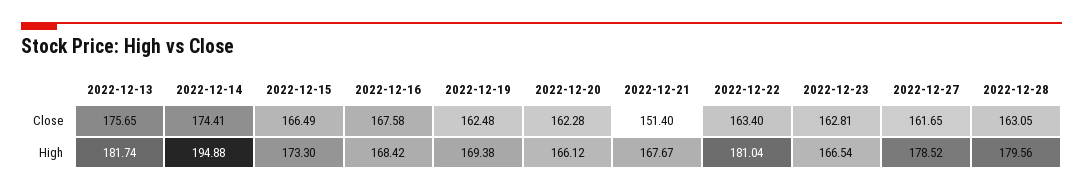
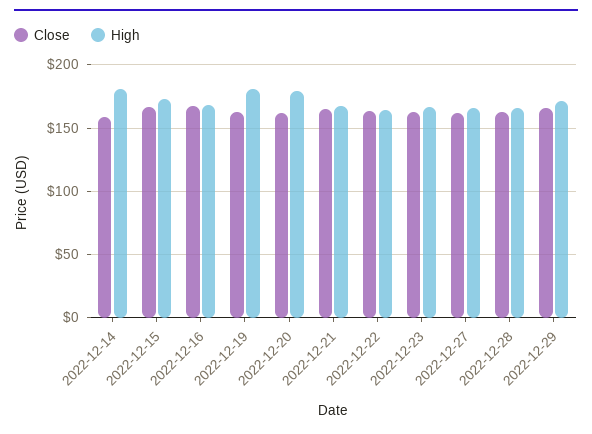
Close, 2022-12-13: 175.65 -> none
Close, 2022-12-14: 174.41 -> 160
Close, 2022-12-21: 151.4 -> 165
High, 2022-12-13: 181.74 -> none
High, 2022-12-14: 194.88 -> 180
High, 2022-12-19: 169.38 -> 180
High, 2022-12-20: 166.12 -> 180
High, 2022-12-22: 181.04 -> 165
High, 2022-12-27: 178.52 -> 165
High, 2022-12-28: 179.56 -> 165
Close, 2022-12-29: none -> 165
High, 2022-12-29: none -> 170

